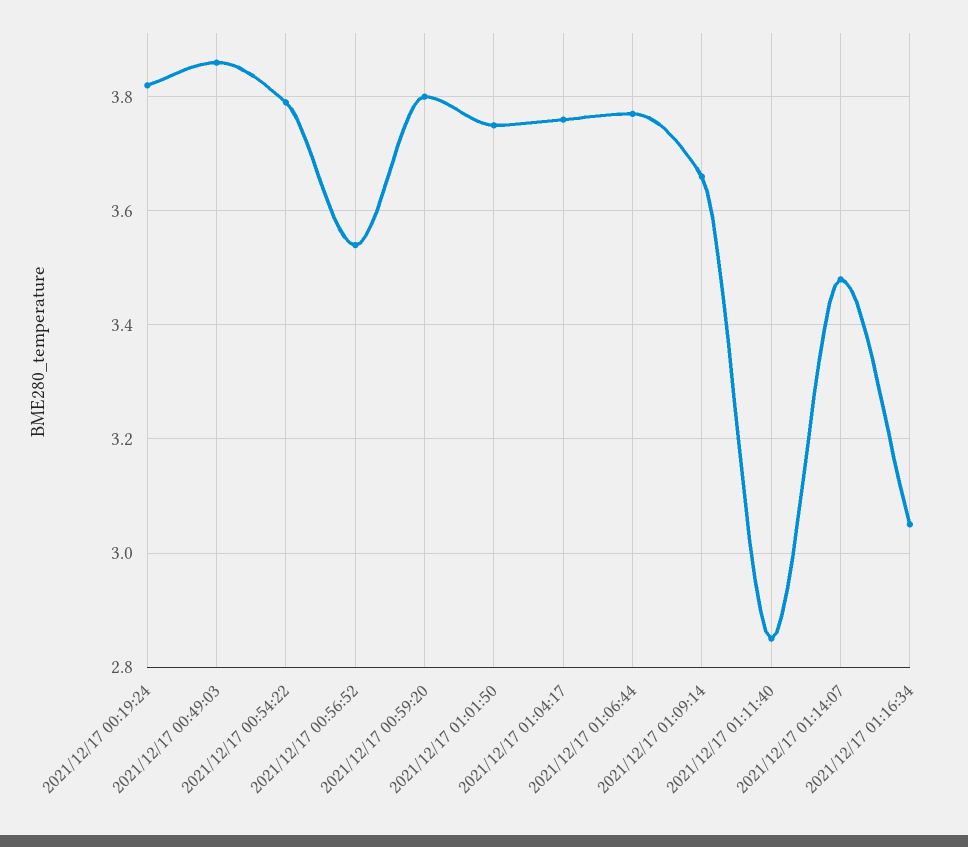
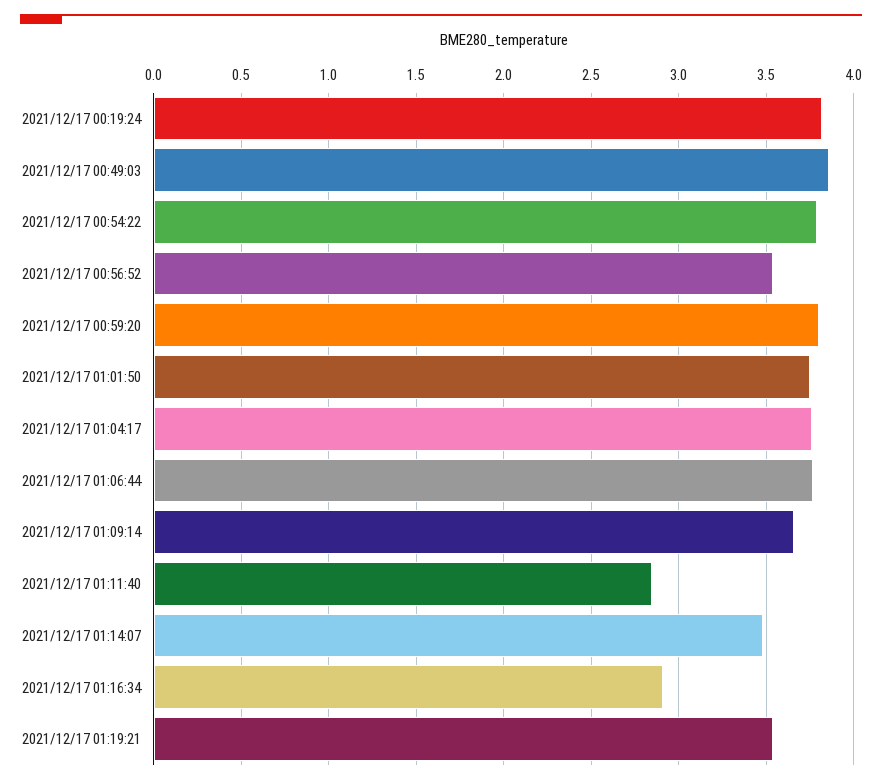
2021/12/17 01:16:34: 3.05 -> 2.9
2021/12/17 01:19:21: none -> 3.55

